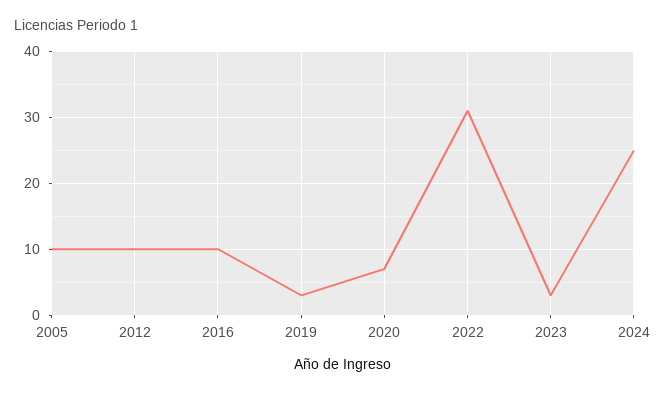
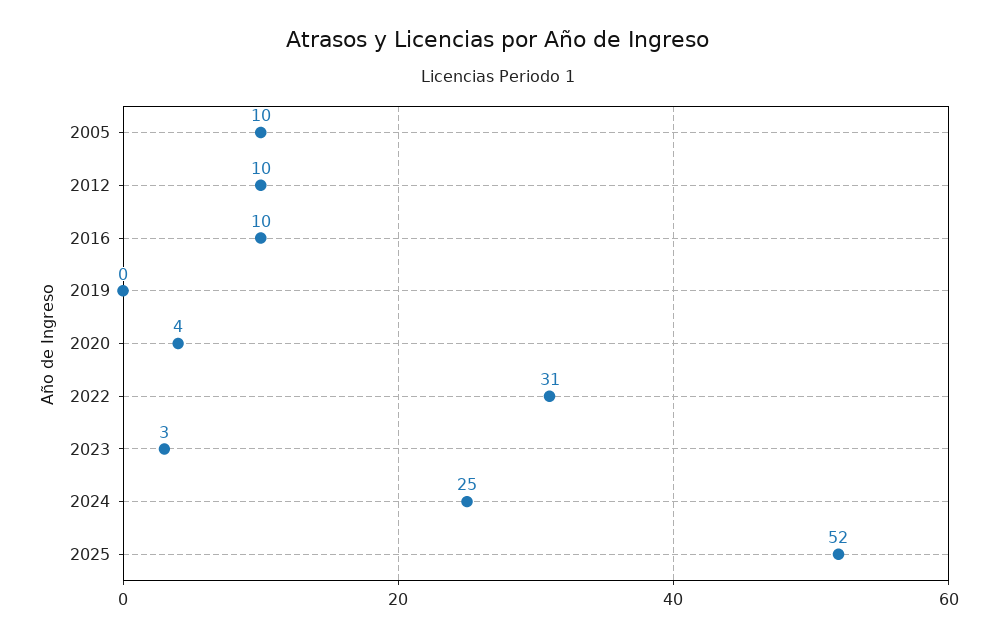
2019: 3 -> 0
2020: 7 -> 4
2025: none -> 52

